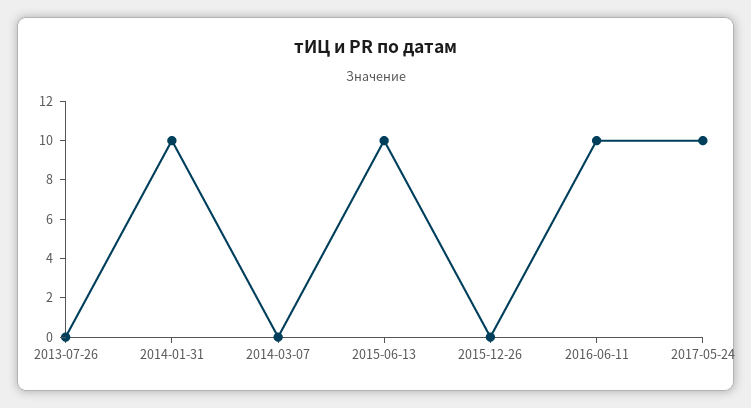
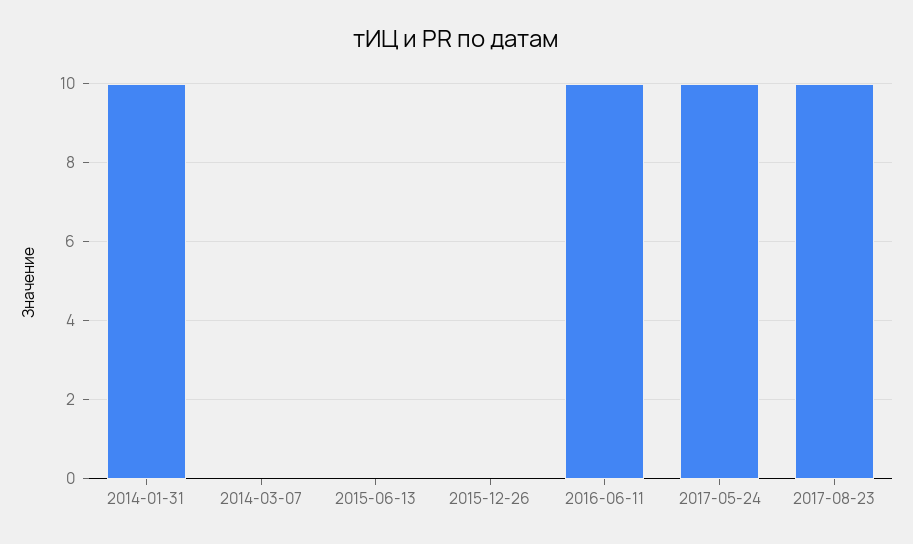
2013-07-26: 0 -> none
2015-06-13: 10 -> 0
2017-08-23: none -> 10

